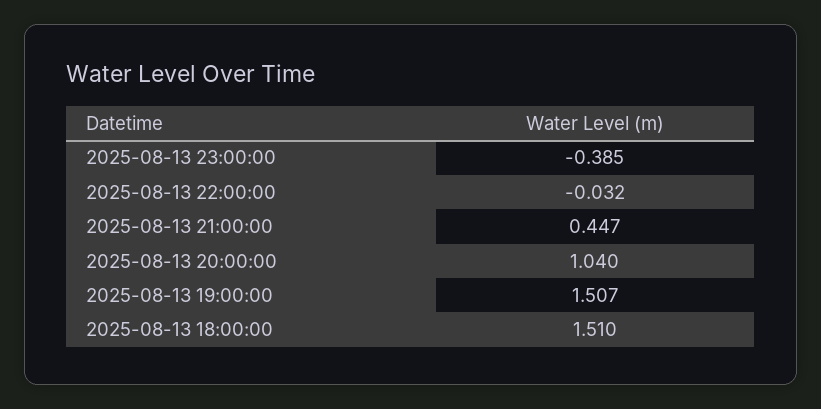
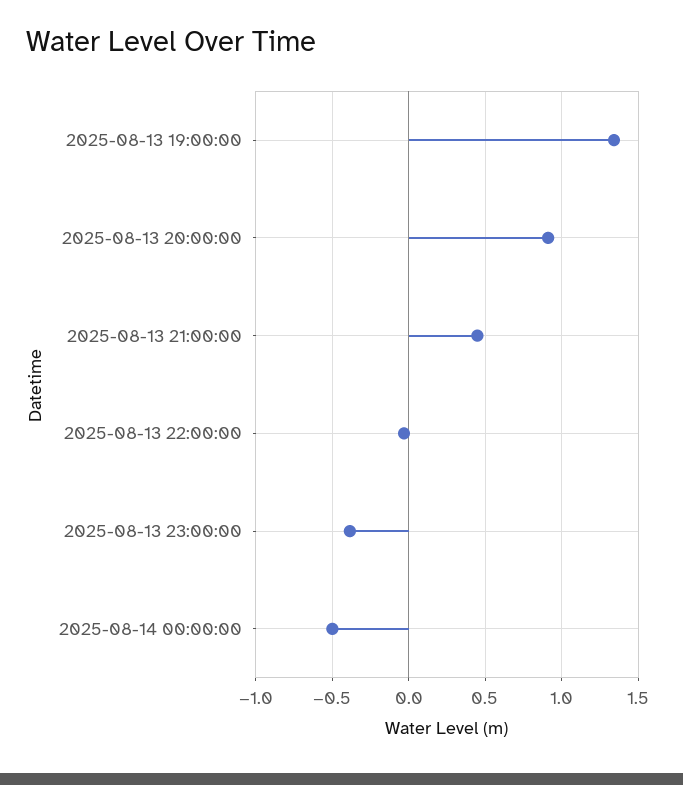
2025-08-13 20:00:00: 1.04 -> 0.9
2025-08-13 19:00:00: 1.507 -> 1.35
2025-08-13 18:00:00: 1.51 -> none
2025-08-14 00:00:00: none -> -0.5

